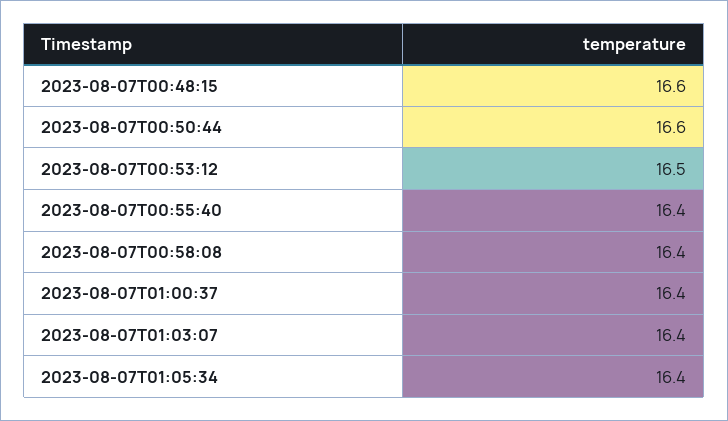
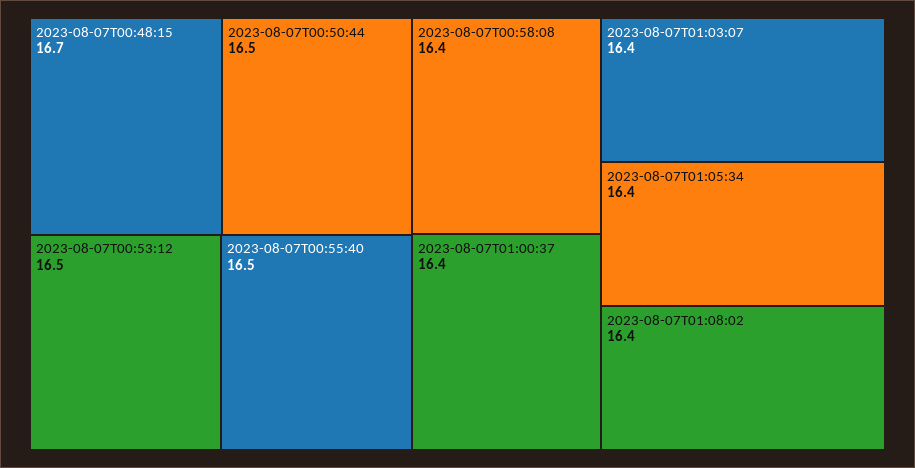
2023-08-07T00:48:15: 16.6 -> 16.7
2023-08-07T00:50:44: 16.6 -> 16.5
2023-08-07T00:55:40: 16.4 -> 16.5
2023-08-07T01:08:02: none -> 16.4

